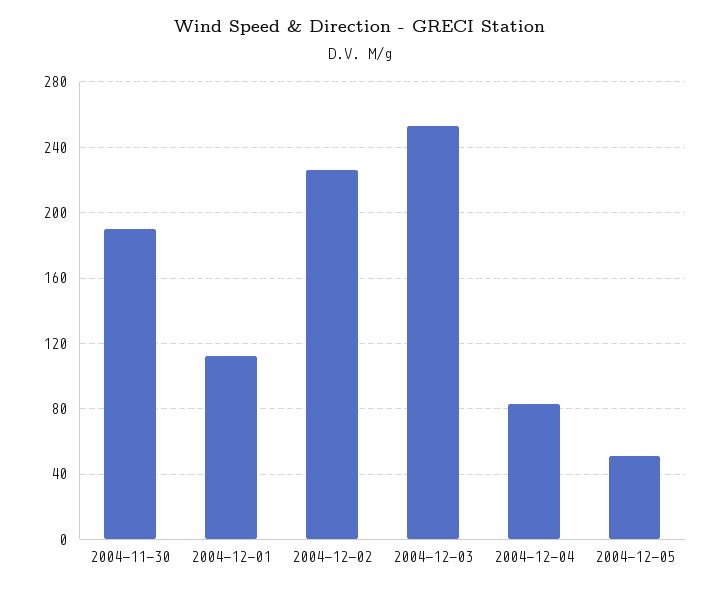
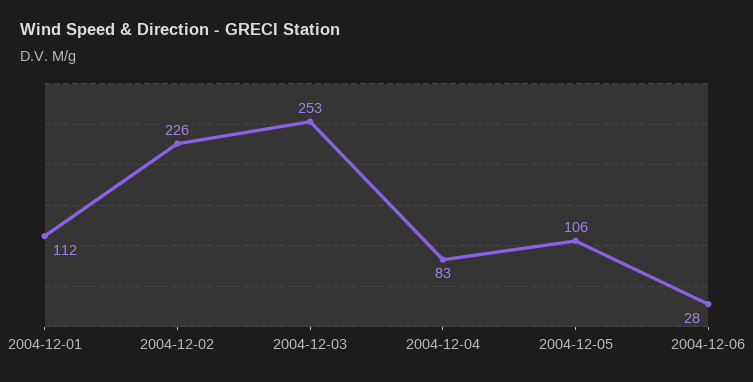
2004-11-30: 190 -> none
2004-12-05: 50 -> 106
2004-12-06: none -> 28

